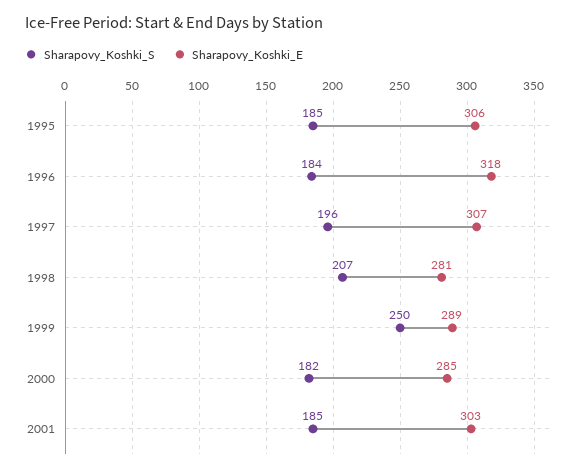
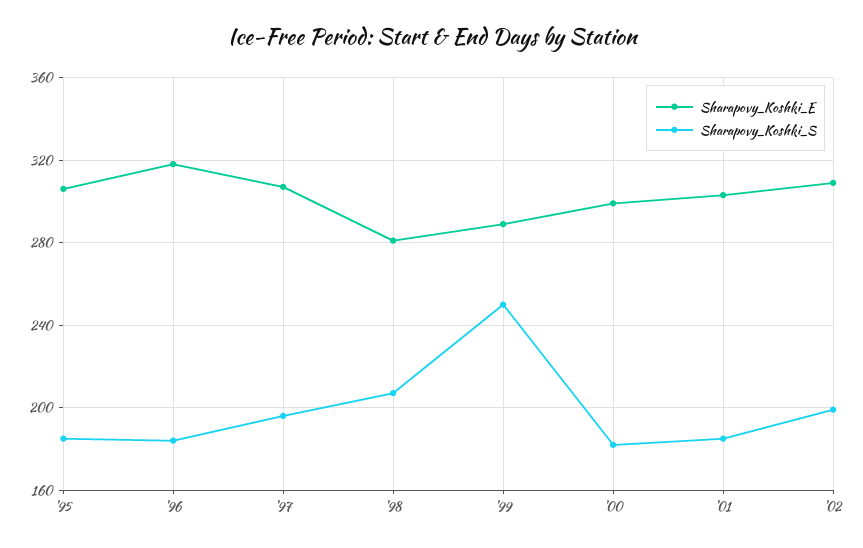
Sharapovy_Koshki_E, 2000: 285 -> 300
Sharapovy_Koshki_E, '02: none -> 310
Sharapovy_Koshki_S, '02: none -> 200

